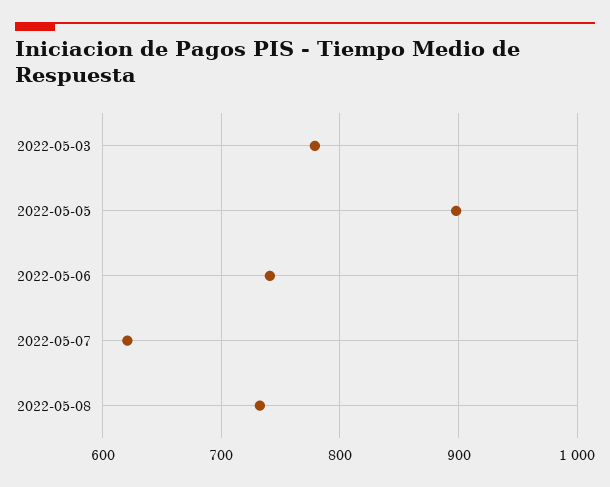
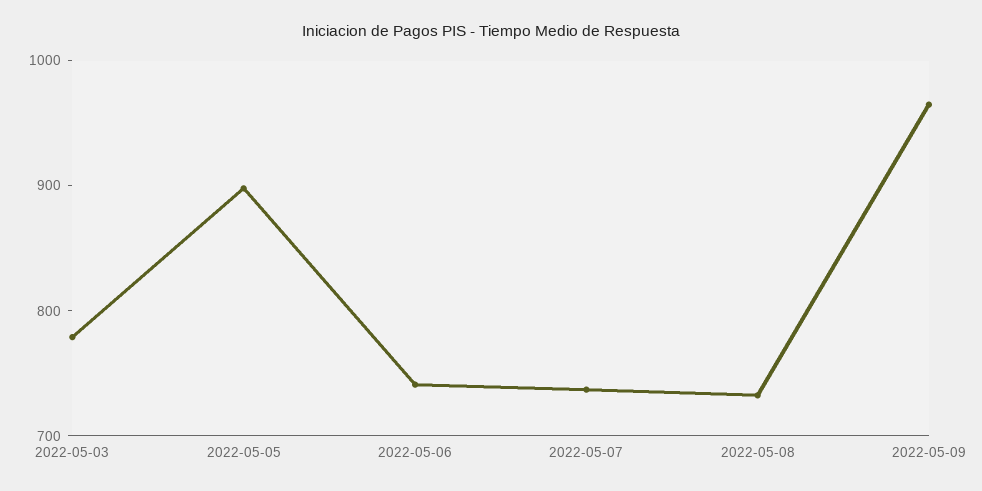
2022-05-07: 620 -> 740
2022-05-09: none -> 960

